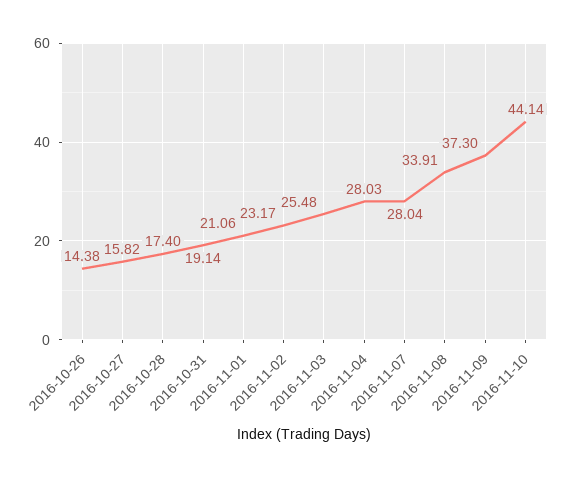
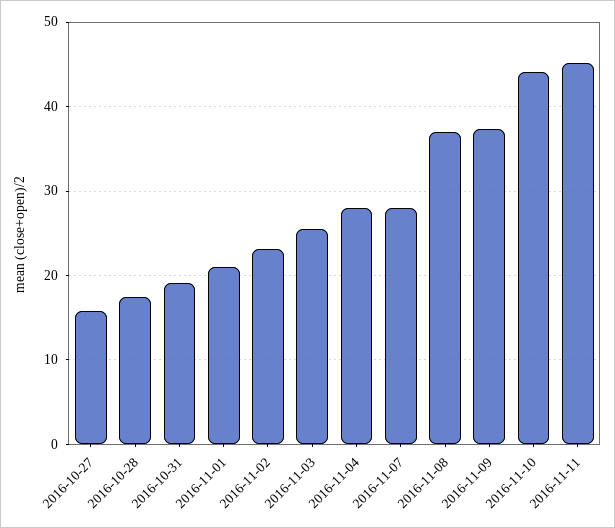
2016-10-26: 14.38 -> none
2016-11-08: 33.91 -> 37
2016-11-11: none -> 45

